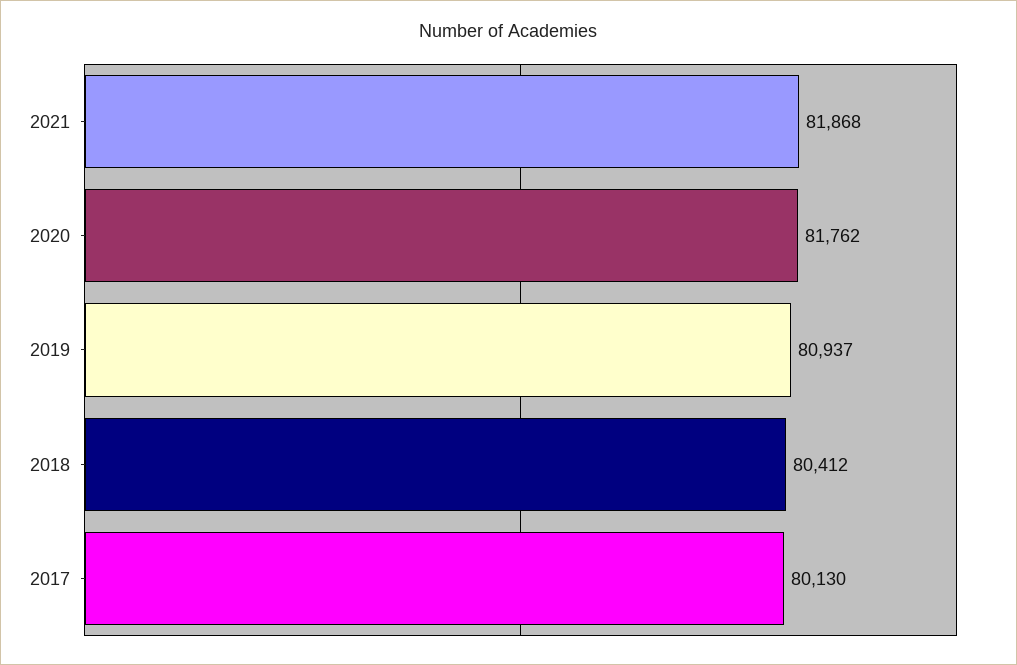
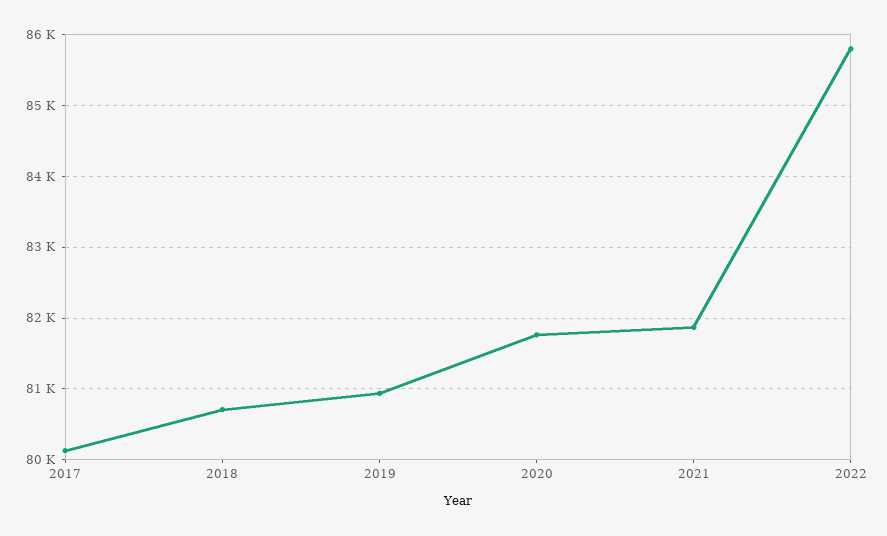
2018: 80412 -> 80700
2022: none -> 85800

